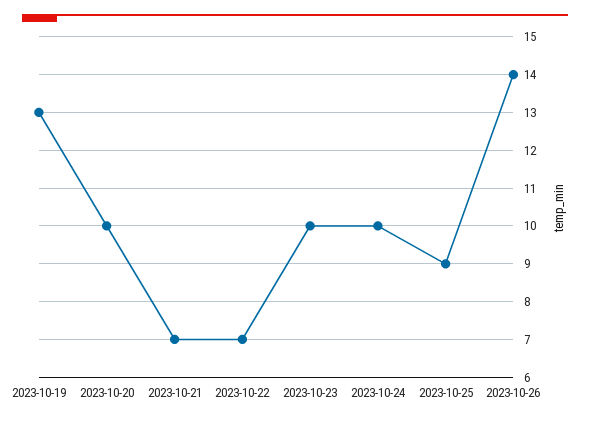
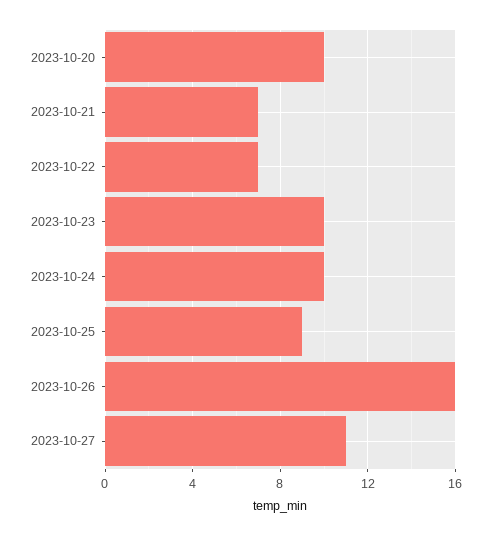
2023-10-19: 13 -> none
2023-10-26: 14 -> 16
2023-10-27: none -> 11

